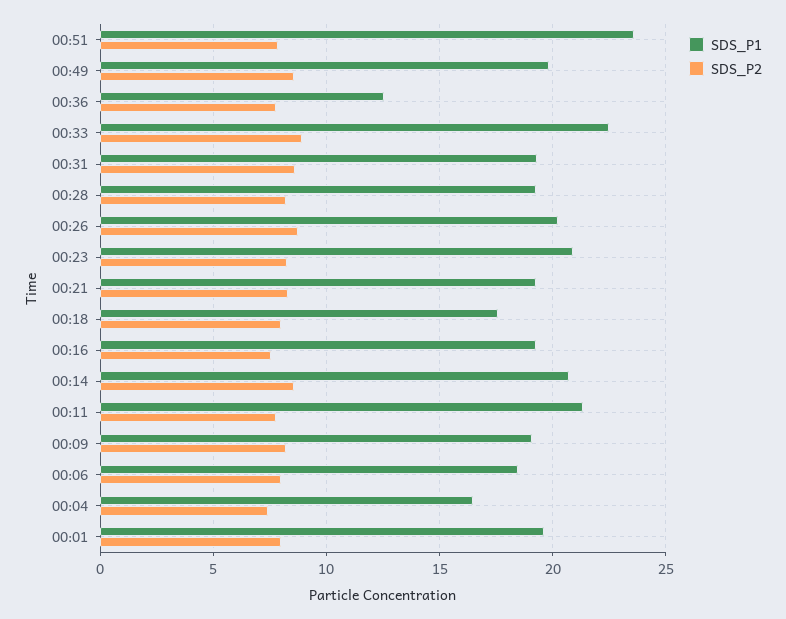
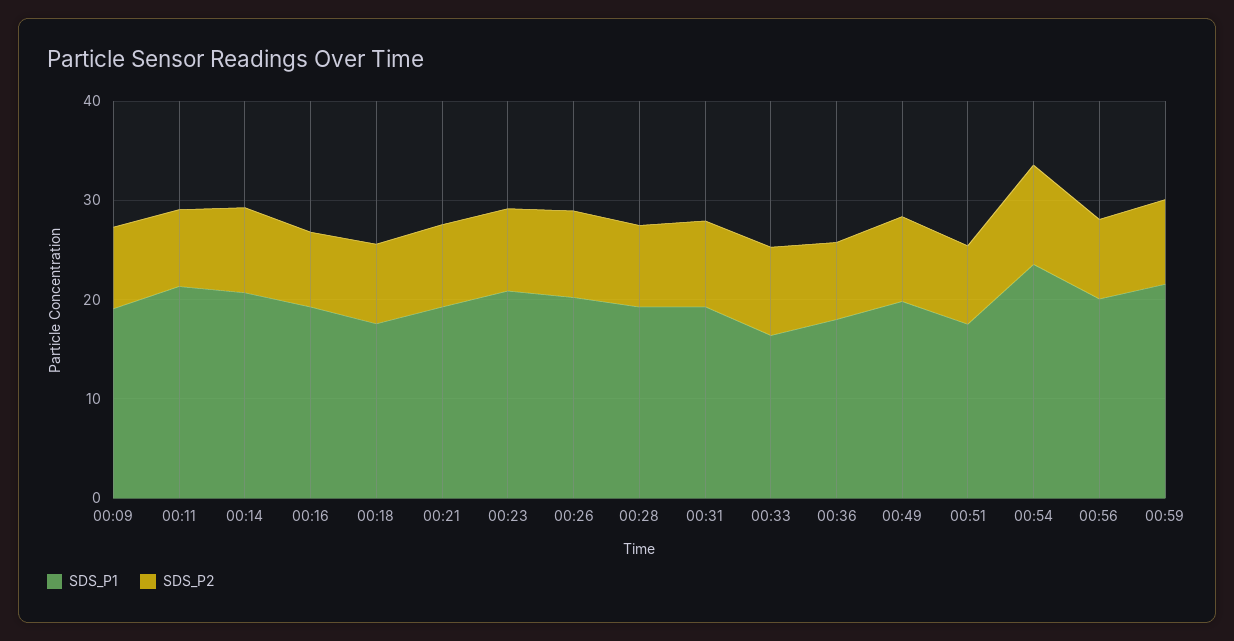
SDS_P1, 00:51: 23.5 -> 18
SDS_P1, 00:36: 12.5 -> 18
SDS_P1, 00:33: 22.5 -> 16
SDS_P1, 00:06: 18.5 -> none
SDS_P2, 00:06: 8 -> none
SDS_P1, 00:04: 16.5 -> none
SDS_P2, 00:04: 7.5 -> none
SDS_P1, 00:01: 19.5 -> none
SDS_P2, 00:01: 8 -> none
SDS_P1, 00:54: none -> 24
SDS_P2, 00:54: none -> 10
SDS_P1, 00:56: none -> 20
SDS_P2, 00:56: none -> 8
SDS_P1, 00:59: none -> 22
SDS_P2, 00:59: none -> 8

